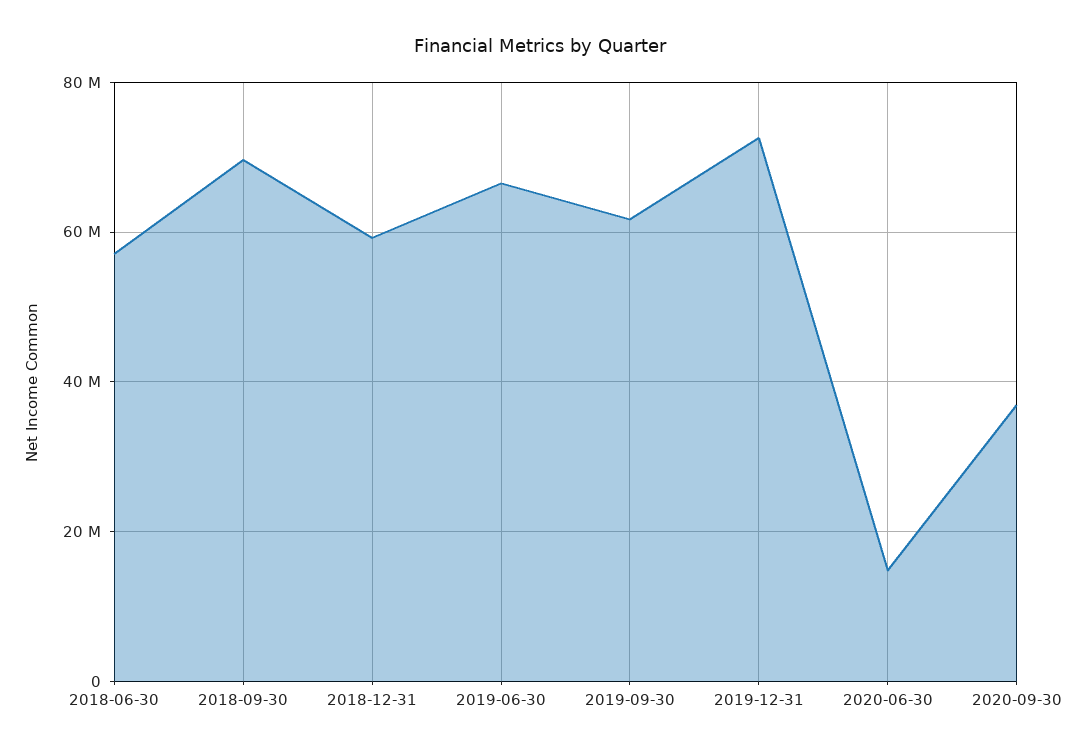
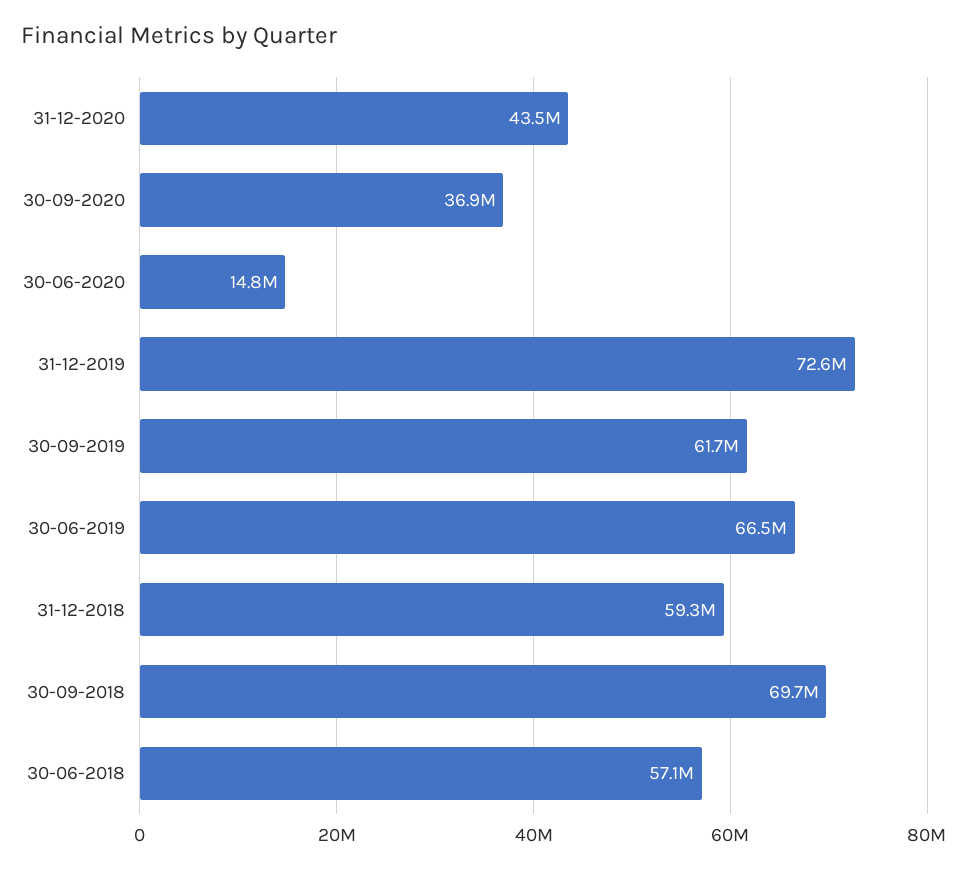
31-12-2020: none -> 43500000

